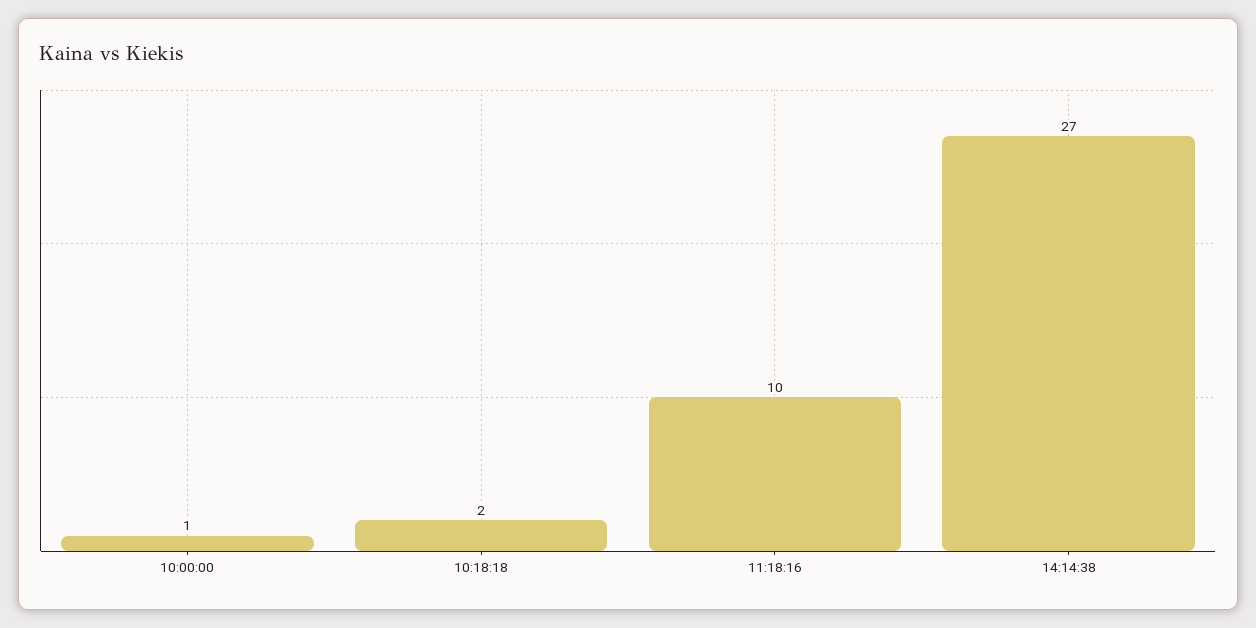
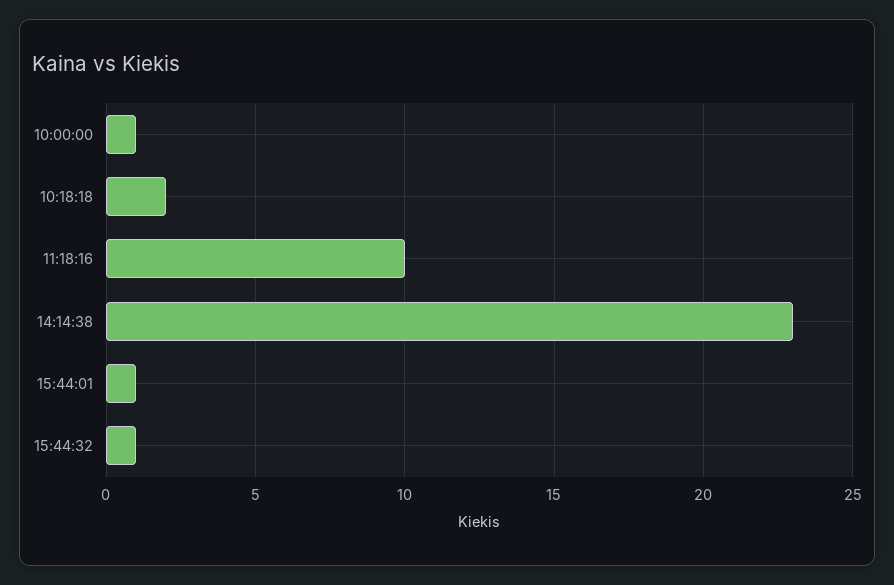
14:14:38: 27 -> 23
15:44:01: none -> 1
15:44:32: none -> 1

